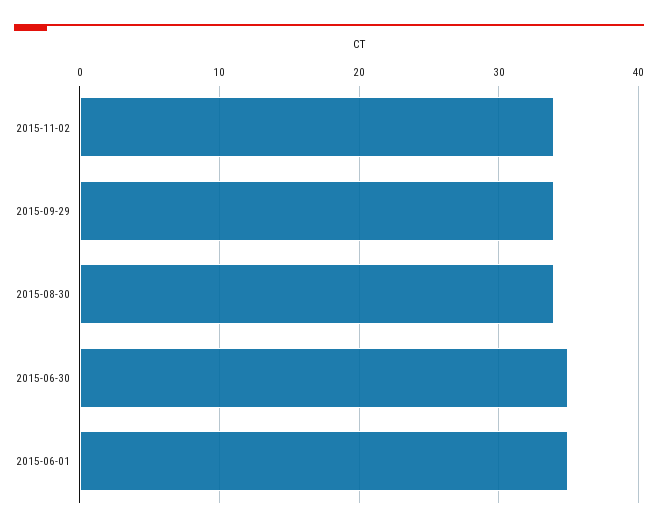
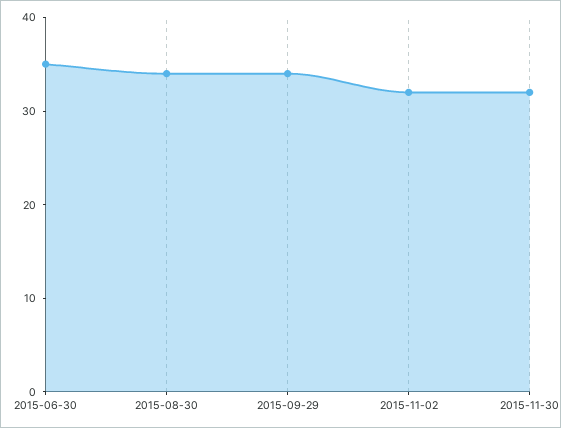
2015-11-02: 34 -> 32
2015-06-01: 35 -> none
2015-11-30: none -> 32

